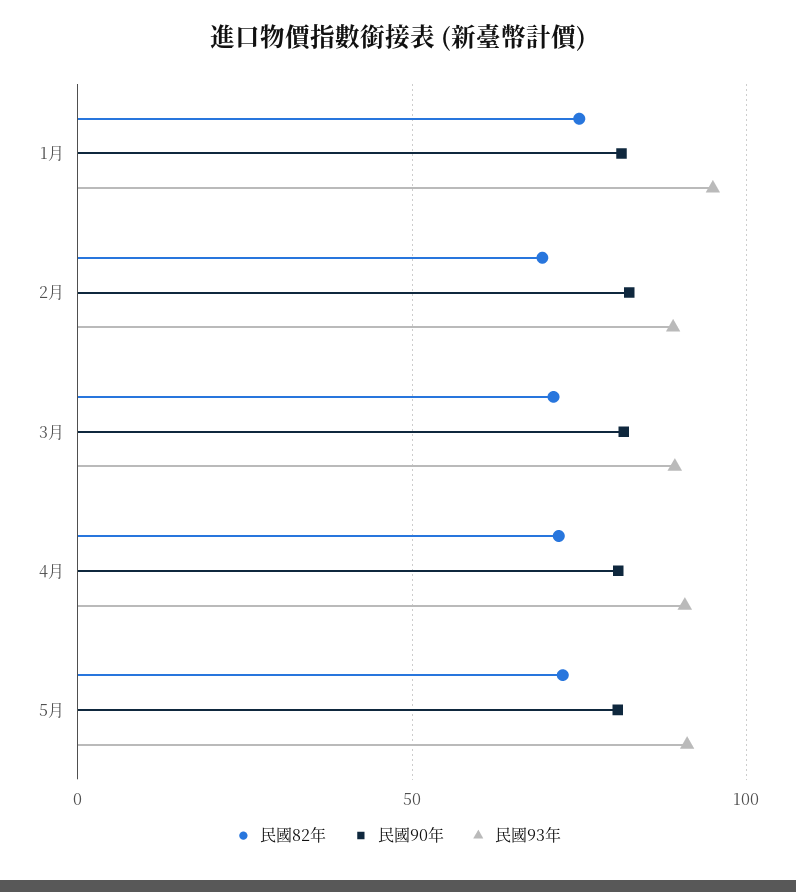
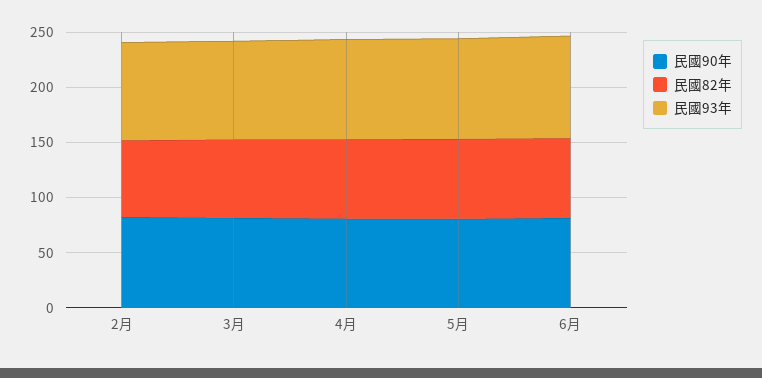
民國82年, 1月: 75 -> none
民國90年, 1月: 80 -> none
民國93年, 1月: 95 -> none
民國90年, 6月: none -> 80
民國82年, 6月: none -> 70
民國93年, 6月: none -> 90

